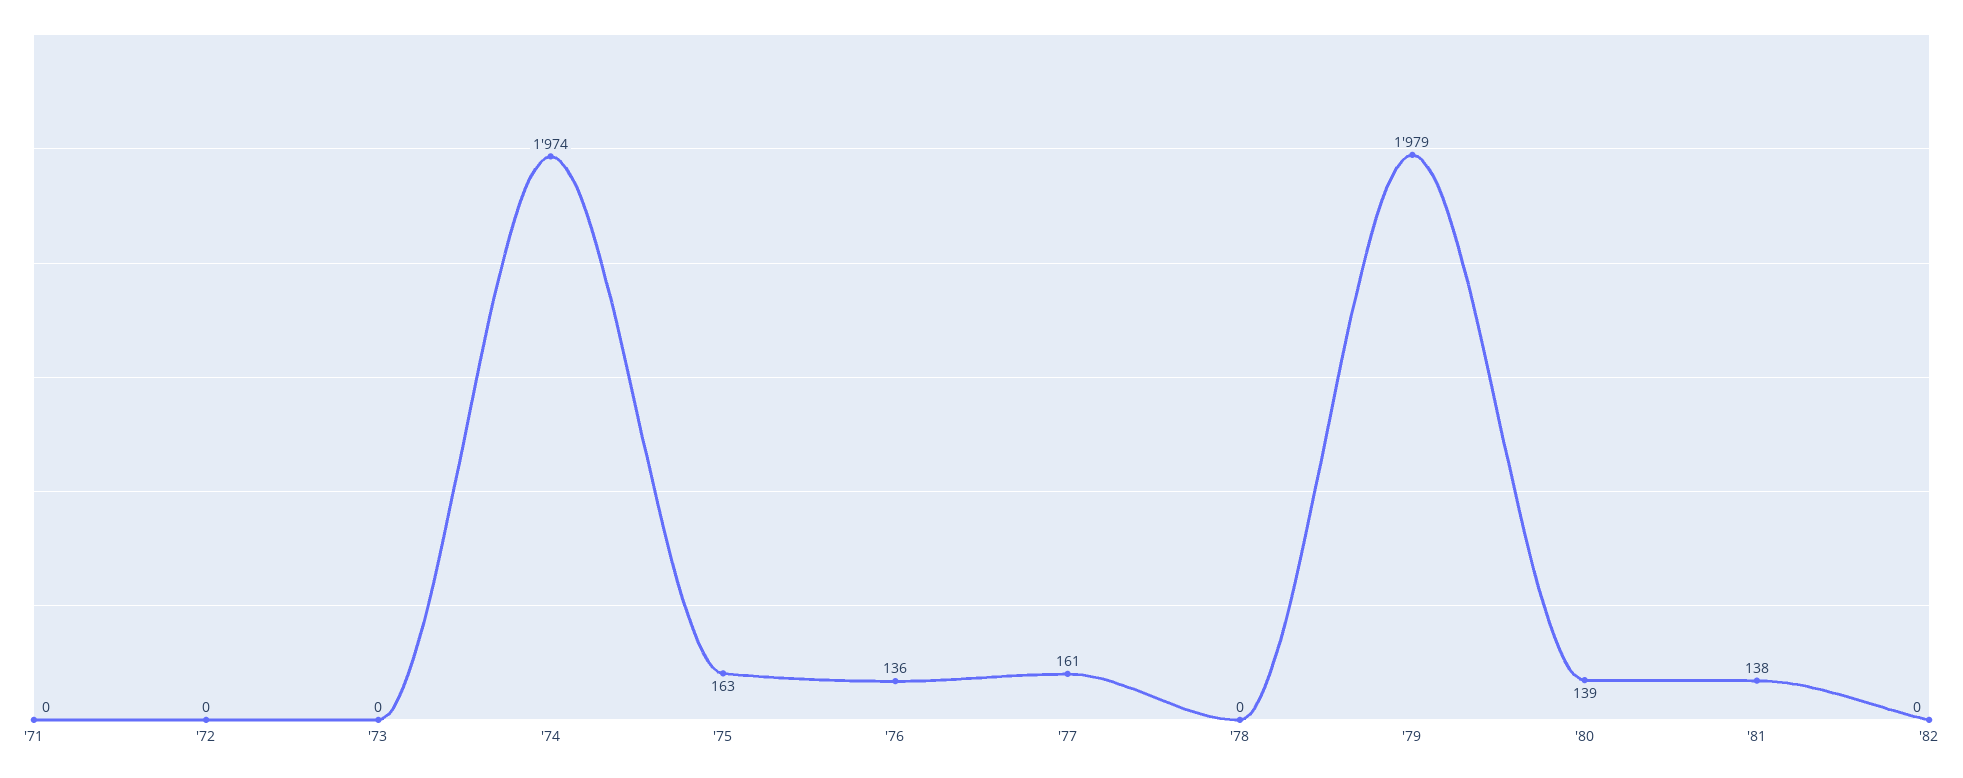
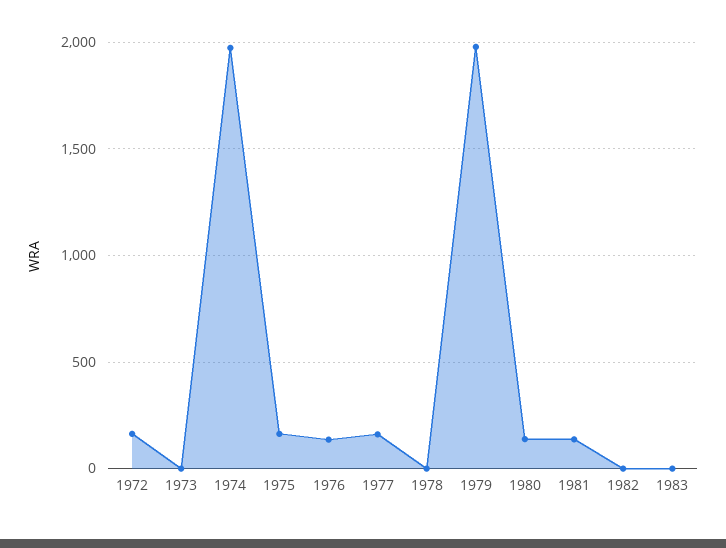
'71: 0 -> none
'72: 0 -> 150
1983: none -> 0

